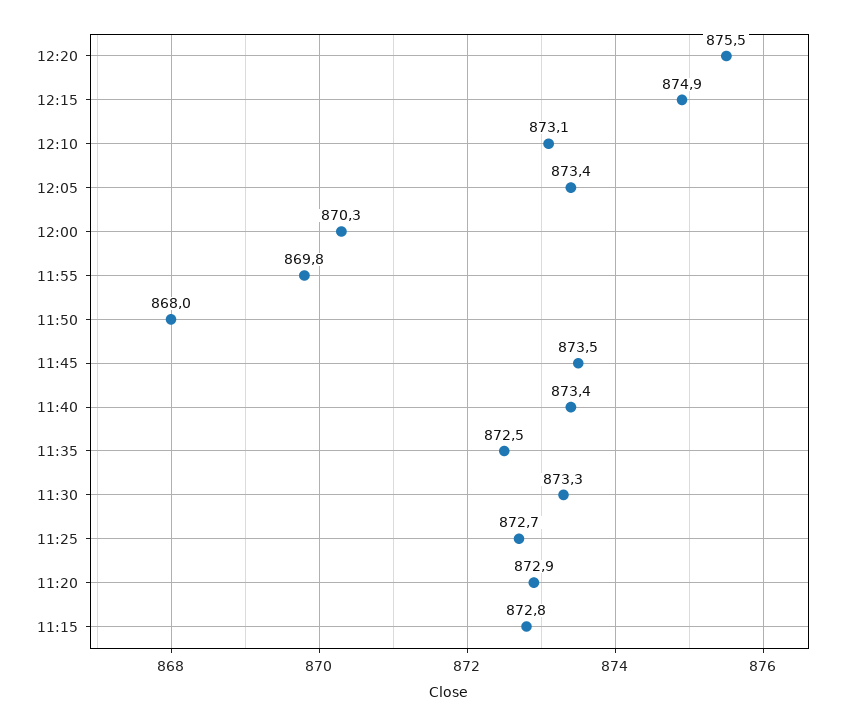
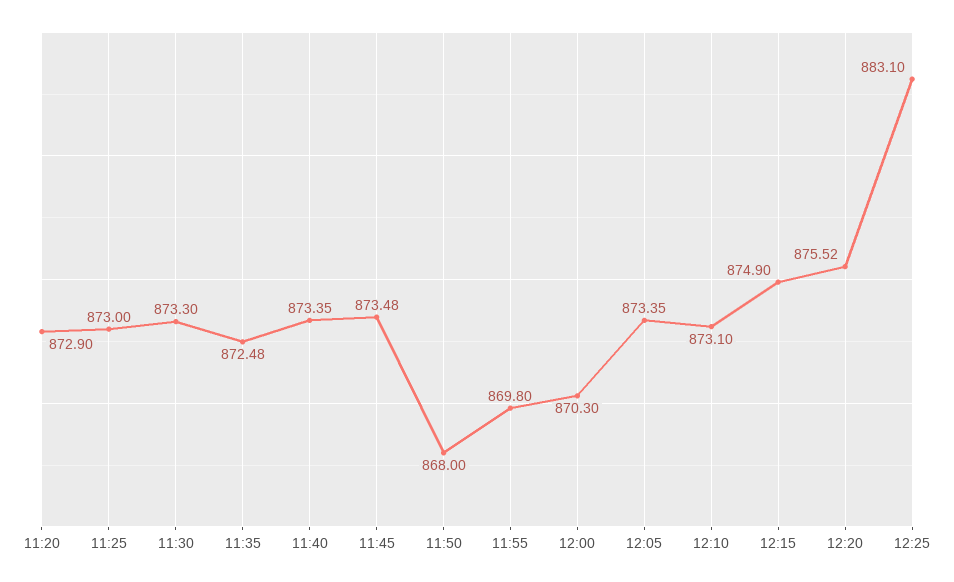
11:25: 872.7 -> 873
11:15: 872.8 -> none
12:25: none -> 883.1

